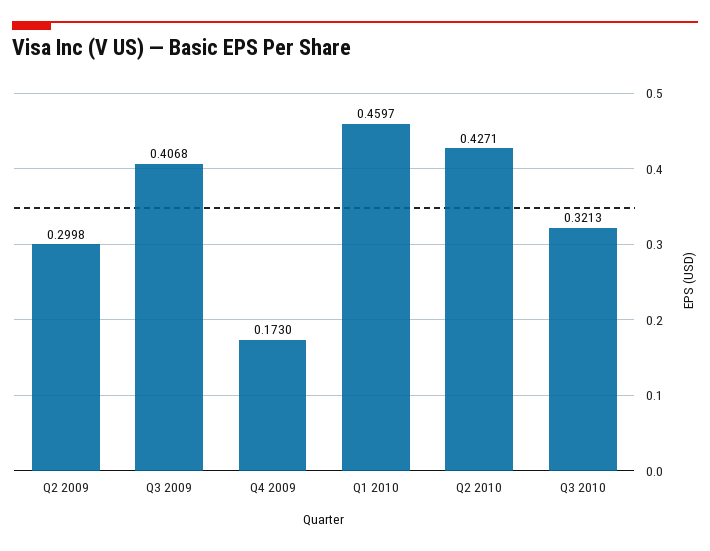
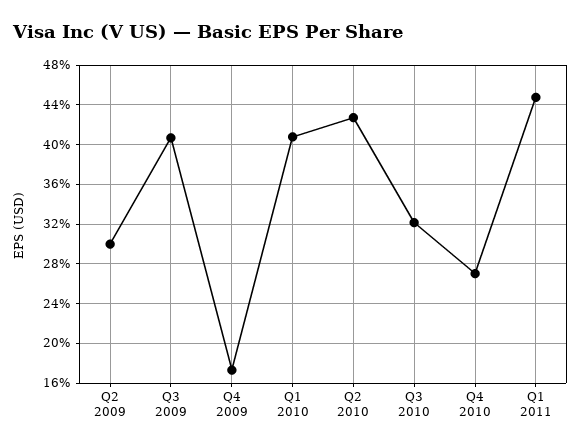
Q1 2010: 0.4597 -> 0.41
Q4 2010: none -> 0.27
Q1 2011: none -> 0.45

